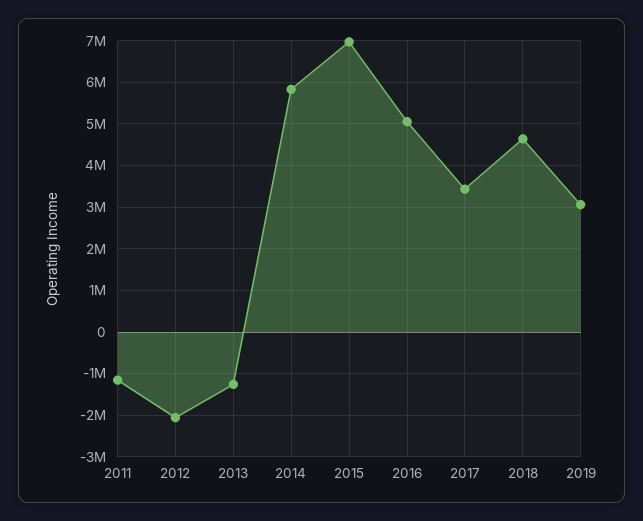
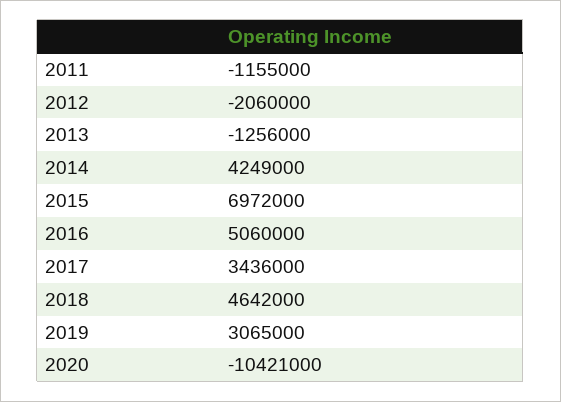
2014: 5800000 -> 4249000
2020: none -> -10421000

